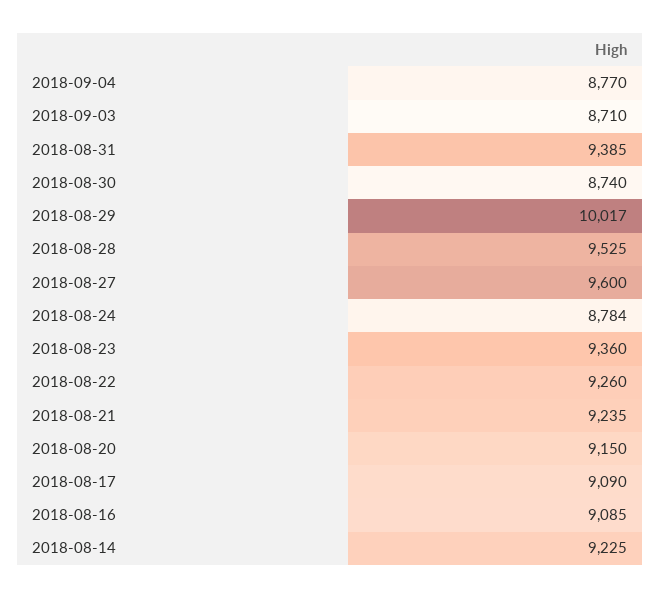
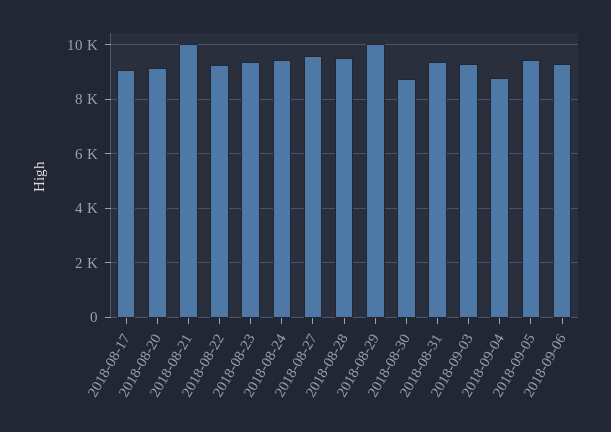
2018-09-03: 8710 -> 9250
2018-08-24: 8784 -> 9500
2018-08-21: 9235 -> 10000
2018-08-16: 9085 -> none
2018-08-14: 9225 -> none
2018-09-05: none -> 9500
2018-09-06: none -> 9250

